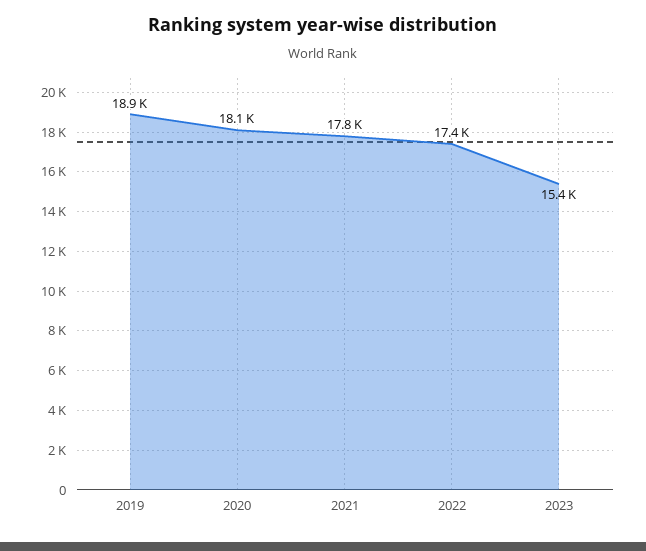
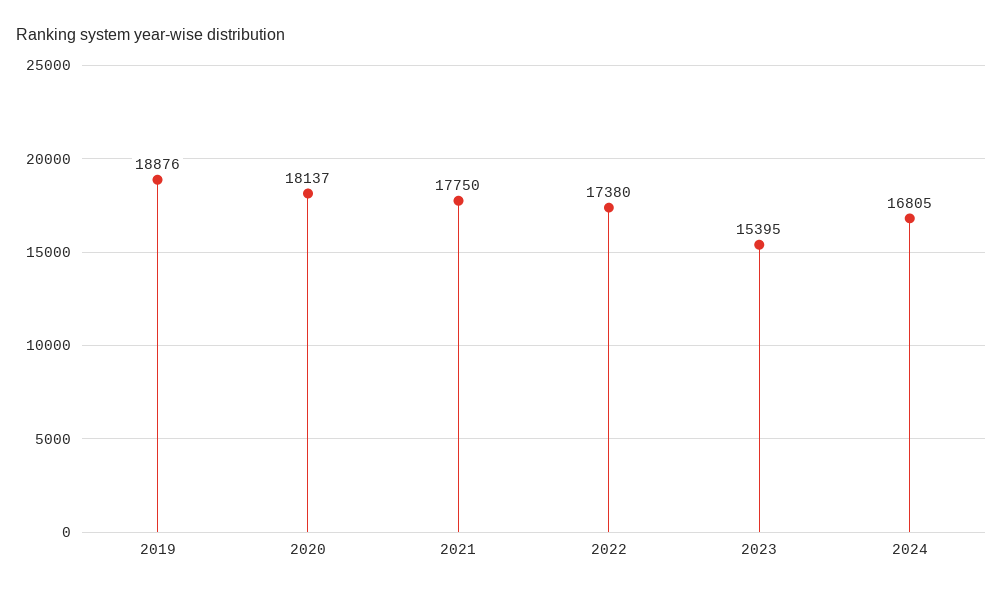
2024: none -> 16805

